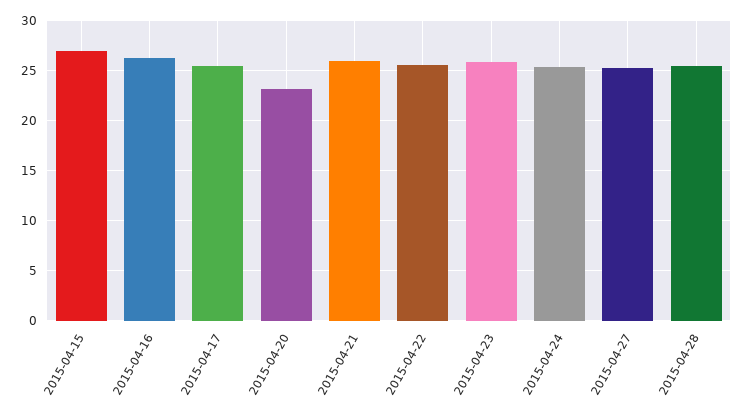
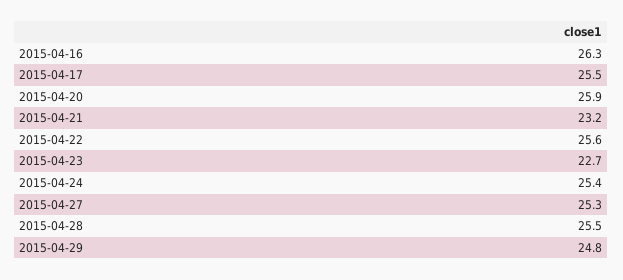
2015-04-15: 27 -> none
2015-04-20: 23 -> 25.9
2015-04-21: 26 -> 23.2
2015-04-23: 26 -> 22.7
2015-04-29: none -> 24.8

